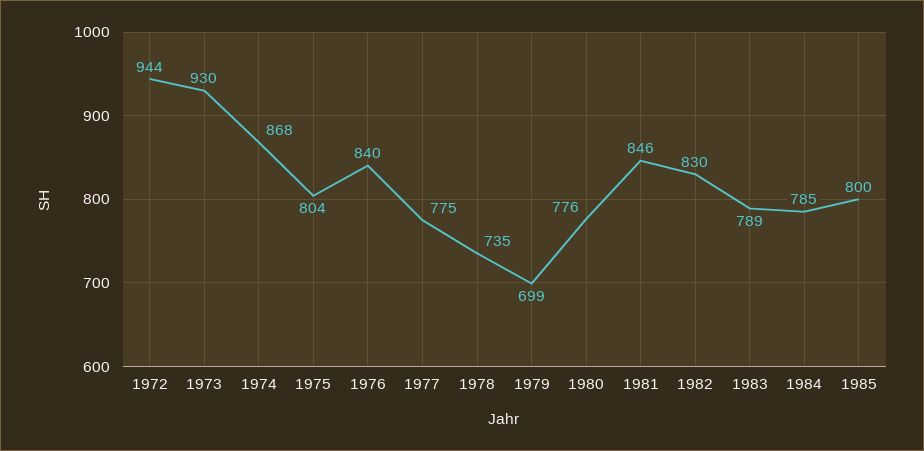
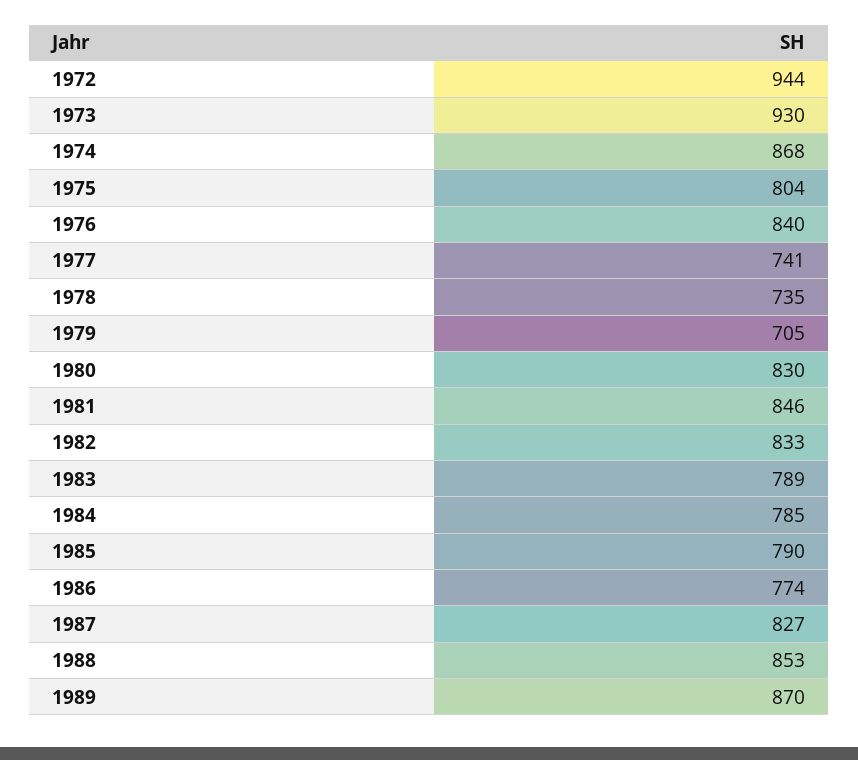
1977: 775 -> 741
1979: 699 -> 705
1980: 776 -> 830
1982: 830 -> 833
1985: 800 -> 790
1986: none -> 774
1987: none -> 827
1988: none -> 853
1989: none -> 870

